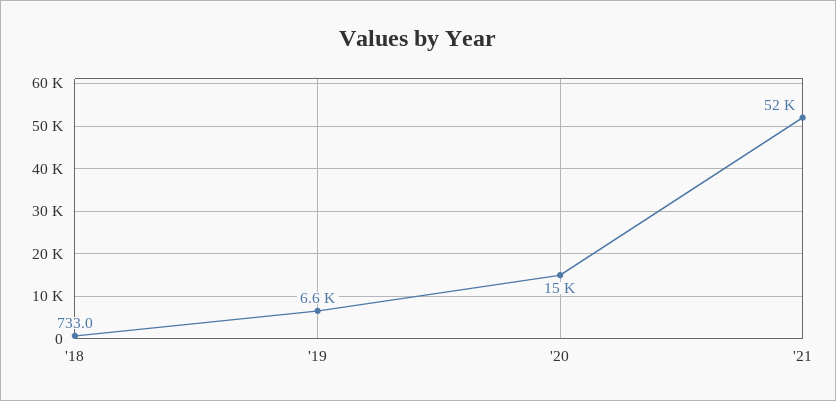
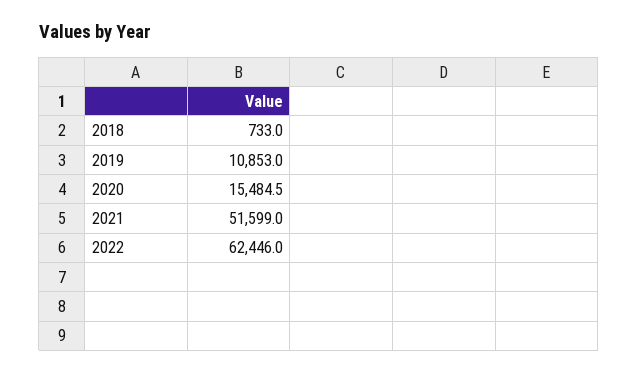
'19: 6600 -> 10853
2022: none -> 62446

